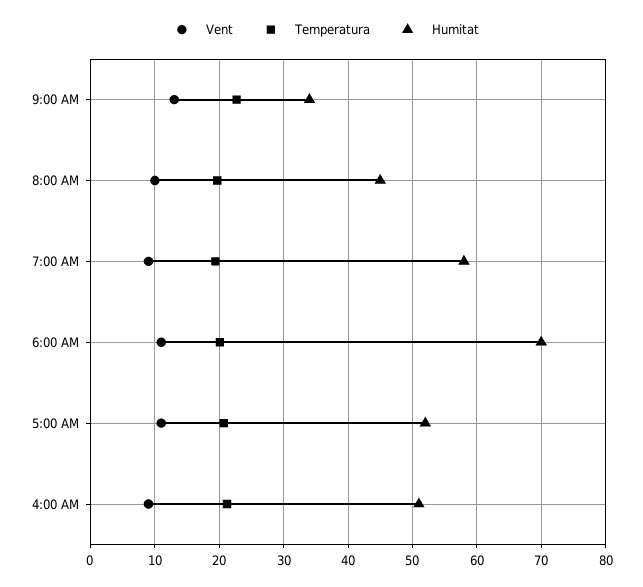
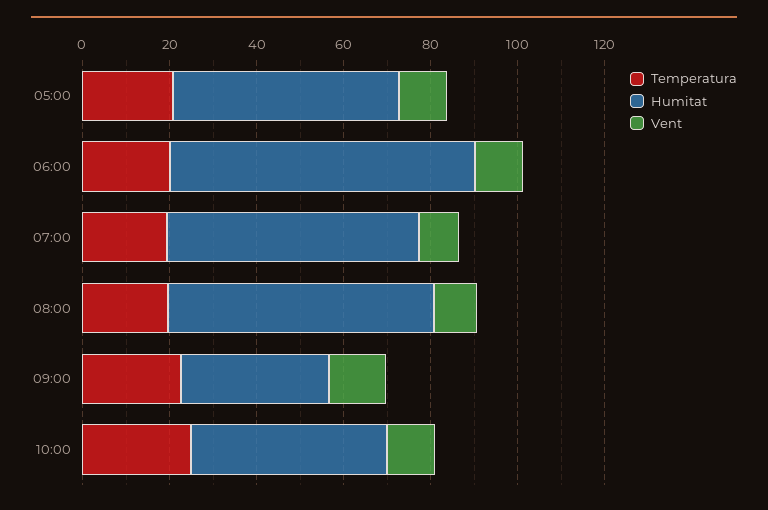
Humitat, 8:00 AM: 45 -> 60
Vent, 4:00 AM: 9 -> none
Temperatura, 4:00 AM: 21 -> none
Humitat, 4:00 AM: 51 -> none
Temperatura, 10:00: none -> 25
Humitat, 10:00: none -> 45
Vent, 10:00: none -> 10

